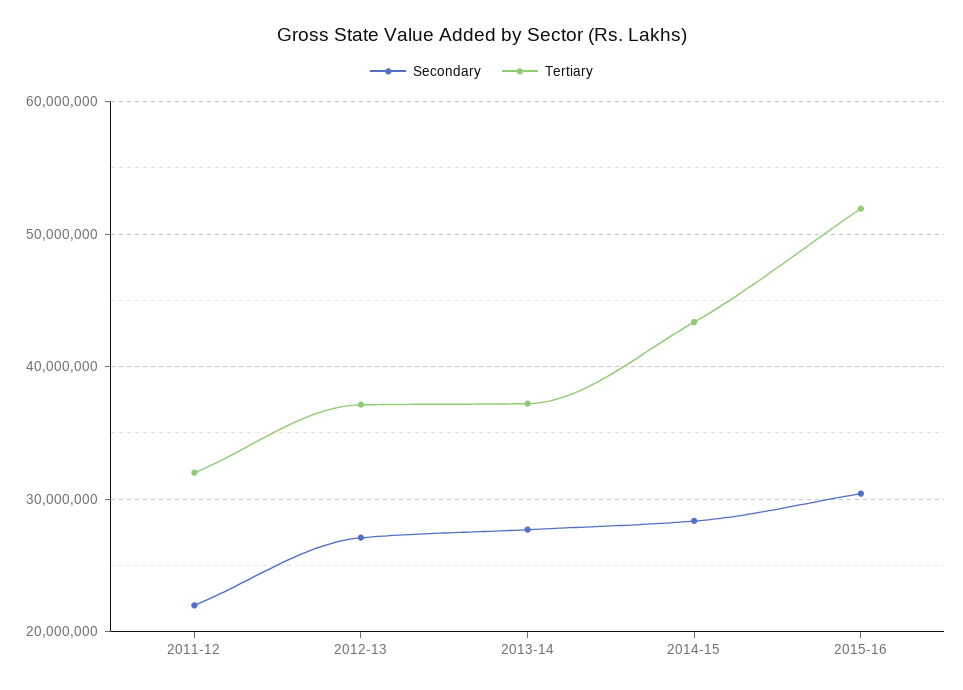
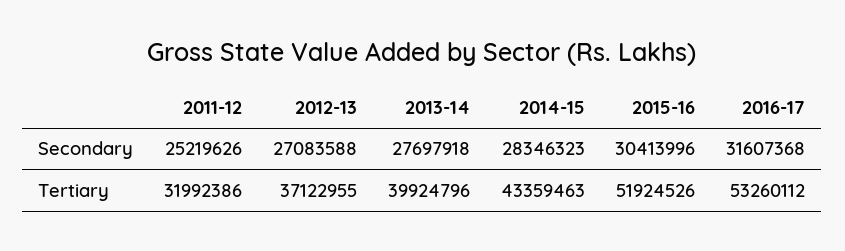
Secondary, 2011-12: 22000000 -> 25219626
Tertiary, 2013-14: 37000000 -> 39924796
Secondary, 2016-17: none -> 31607368
Tertiary, 2016-17: none -> 53260112

